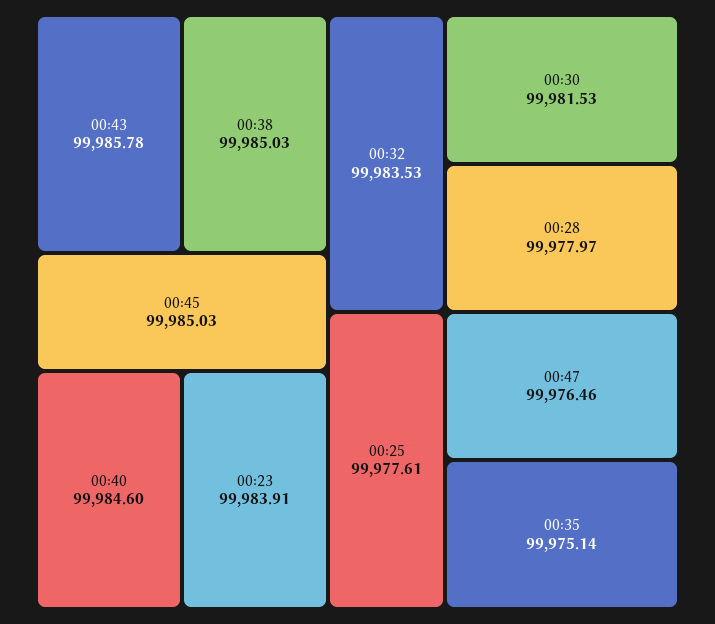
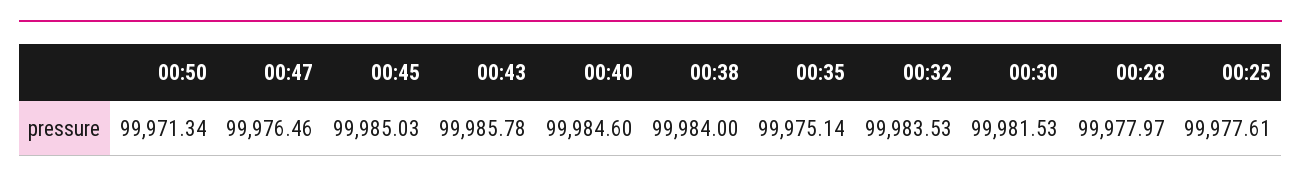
00:38: 99985.03 -> 99984
00:23: 99983.91 -> none
00:50: none -> 99971.34

